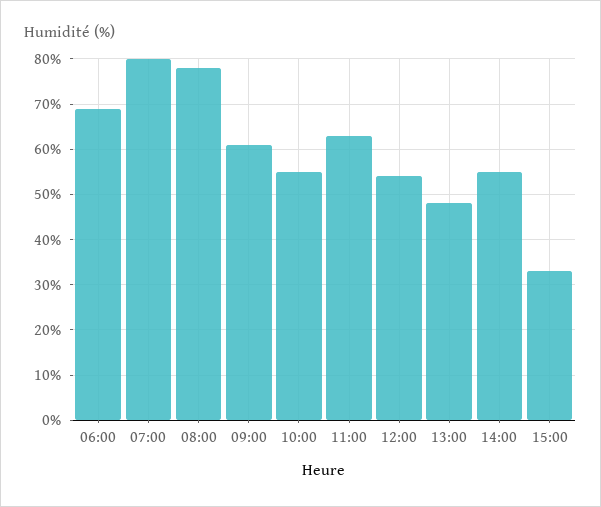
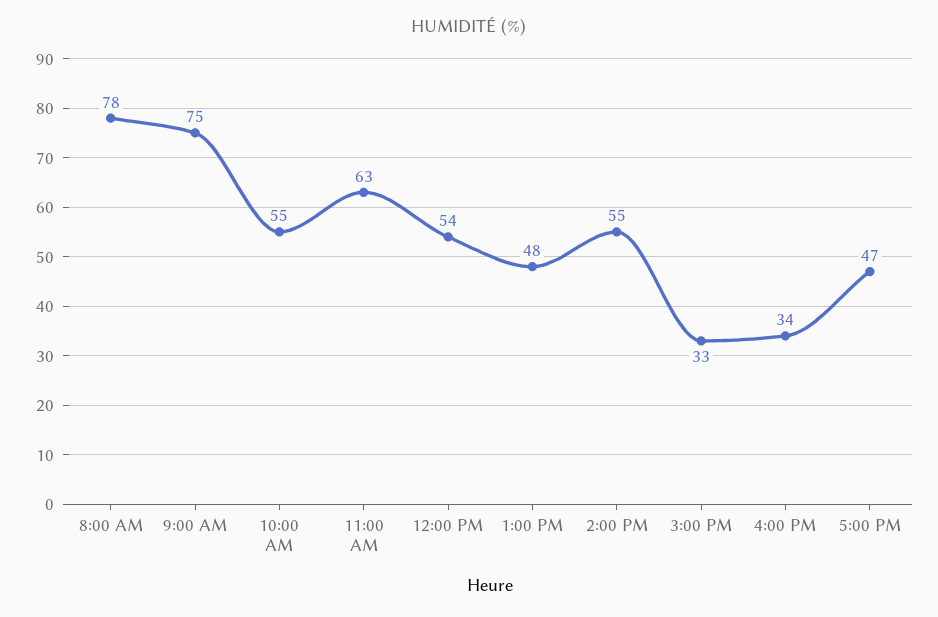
06:00: 70 -> none
07:00: 80 -> none
09:00: 60 -> 75
4:00 PM: none -> 34
5:00 PM: none -> 47

